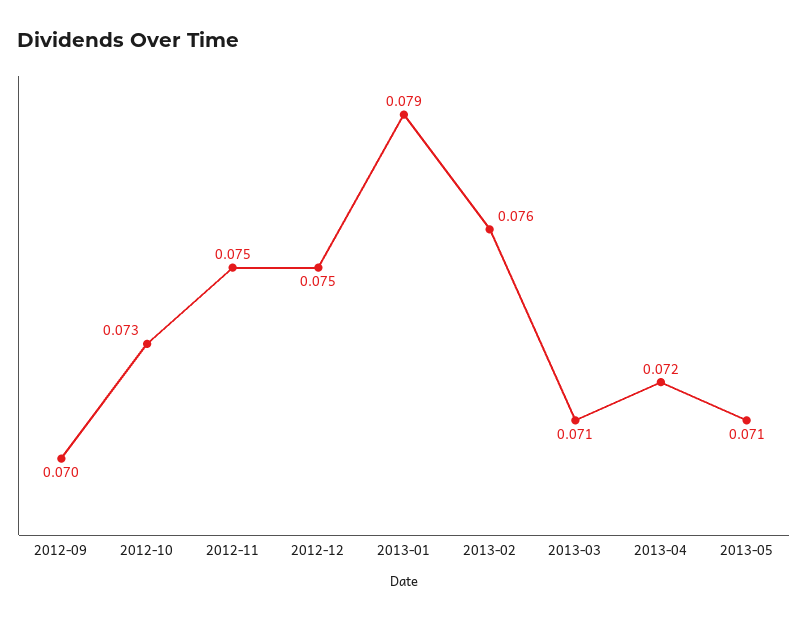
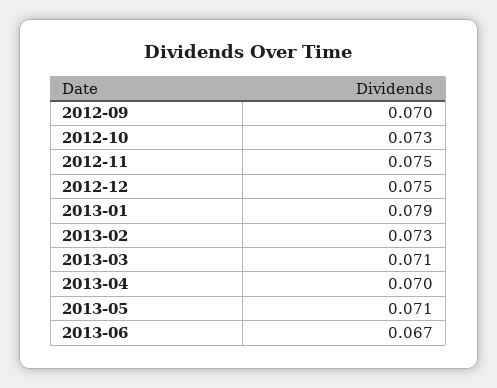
2013-02: 0.076 -> 0.073
2013-04: 0.072 -> 0.07
2013-06: none -> 0.067

